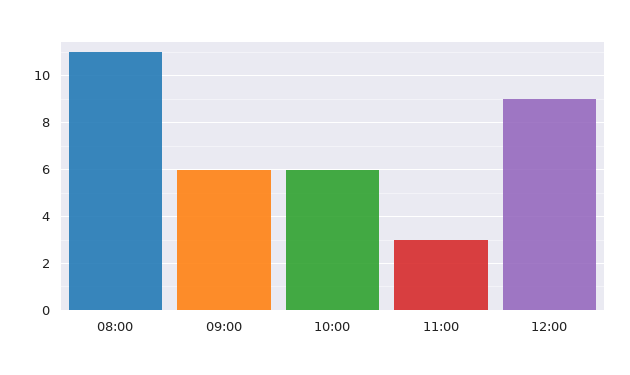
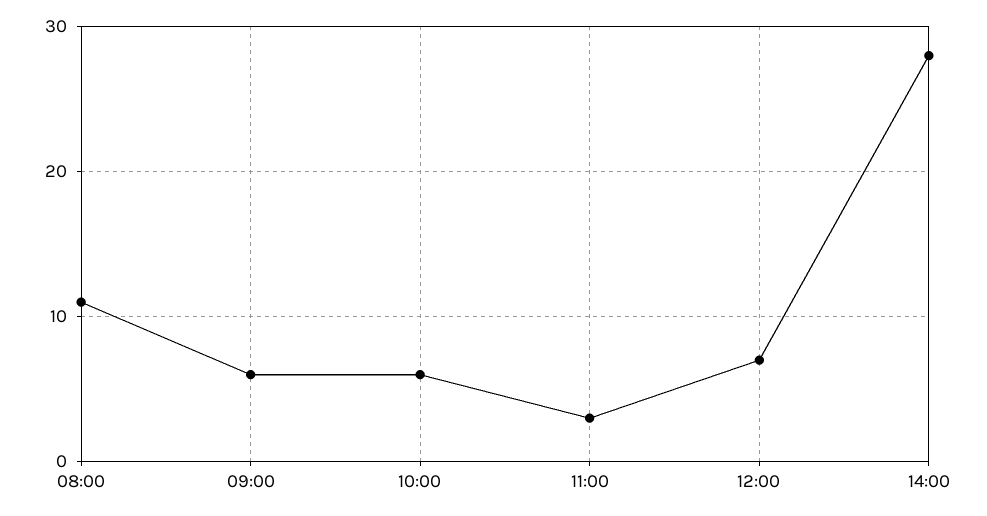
12:00: 9 -> 7
14:00: none -> 28

